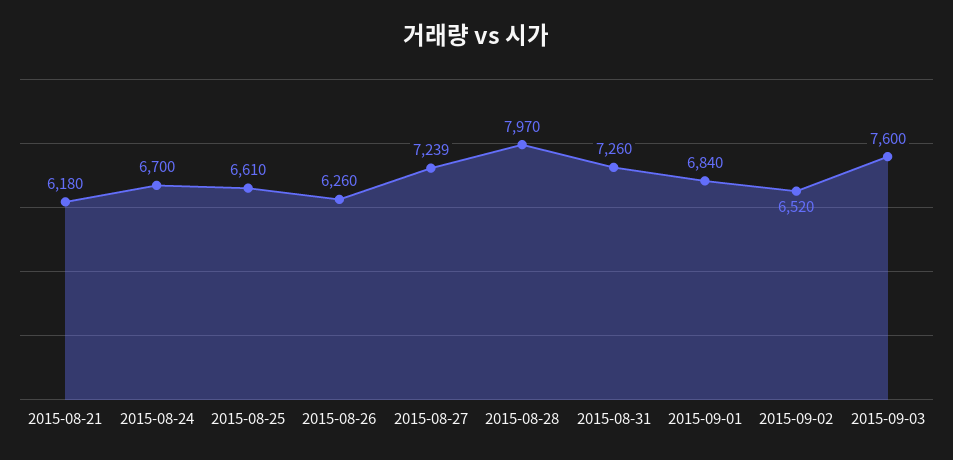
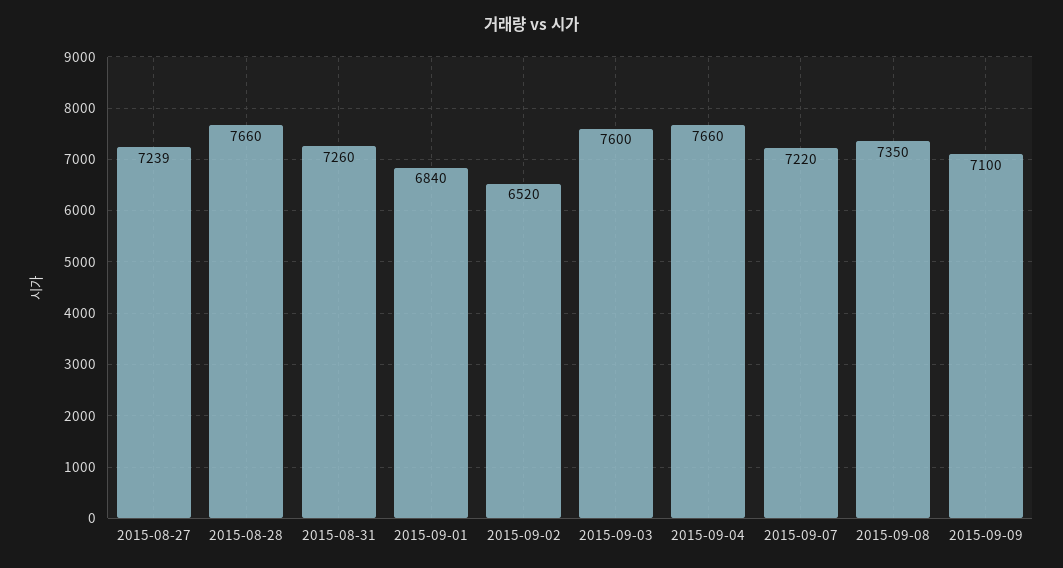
2015-08-21: 6180 -> none
2015-08-24: 6700 -> none
2015-08-25: 6610 -> none
2015-08-26: 6260 -> none
2015-08-28: 7970 -> 7660
2015-09-04: none -> 7660
2015-09-07: none -> 7220
2015-09-08: none -> 7350
2015-09-09: none -> 7100

